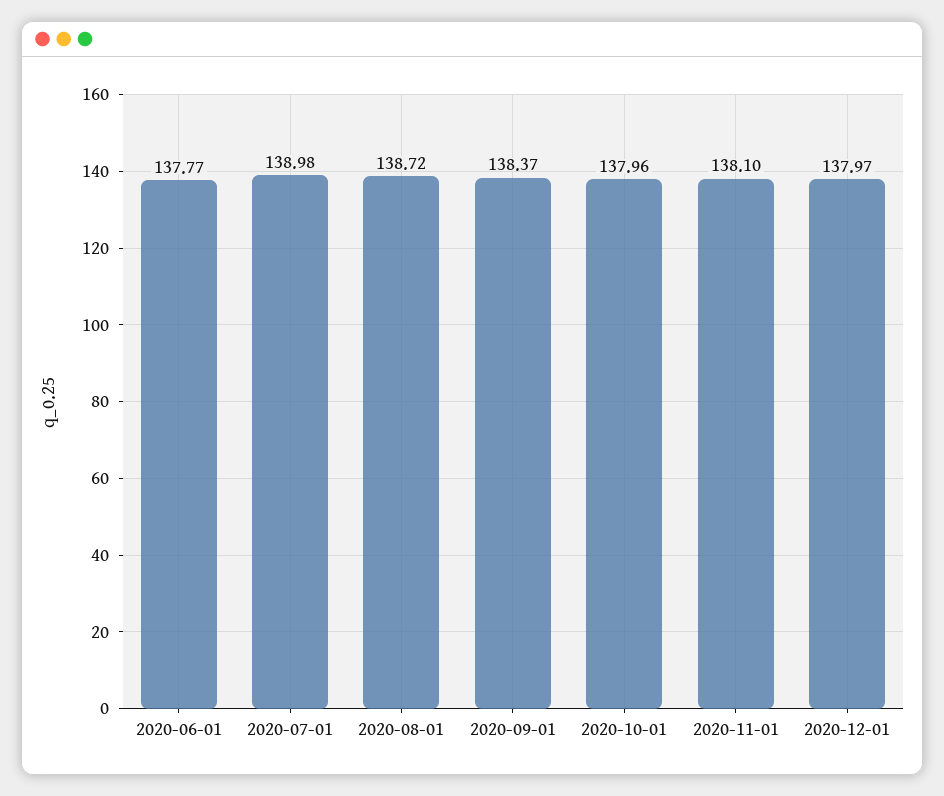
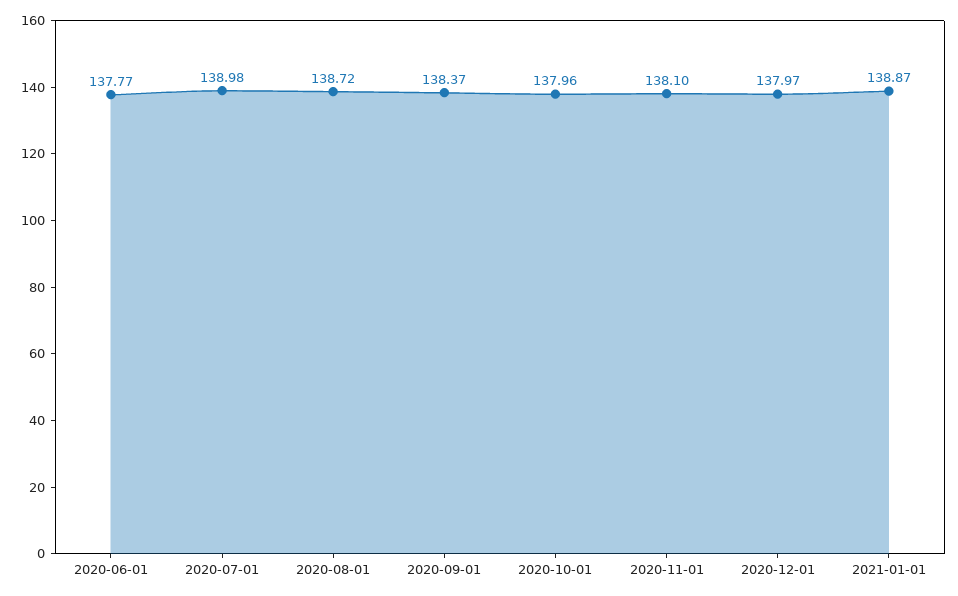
2021-01-01: none -> 138.87

